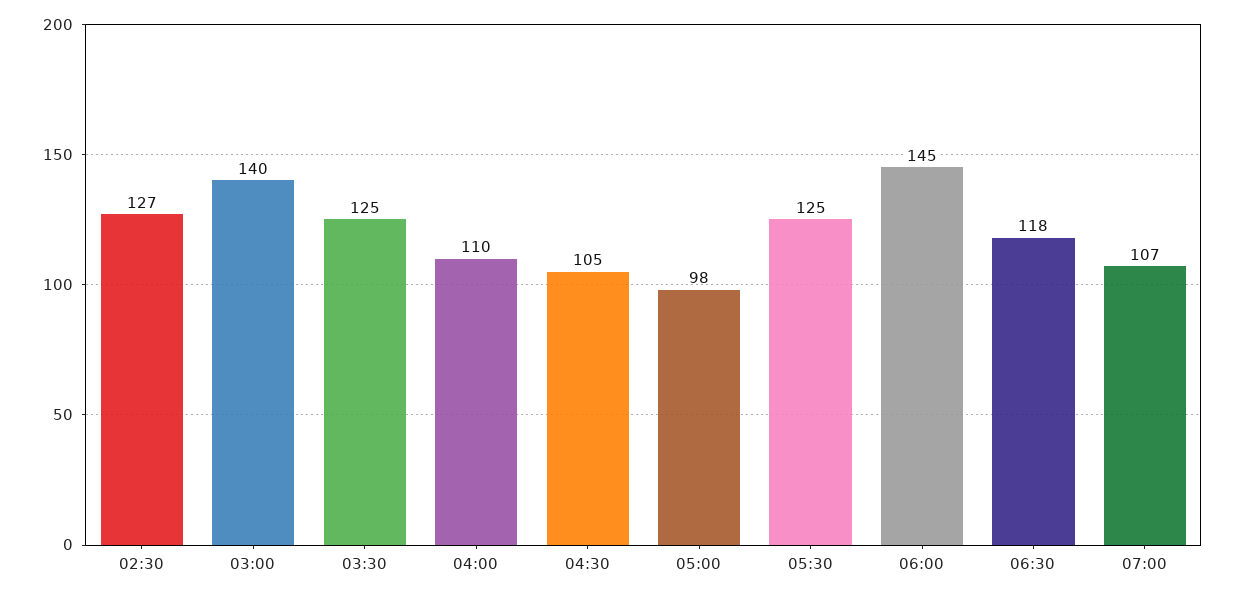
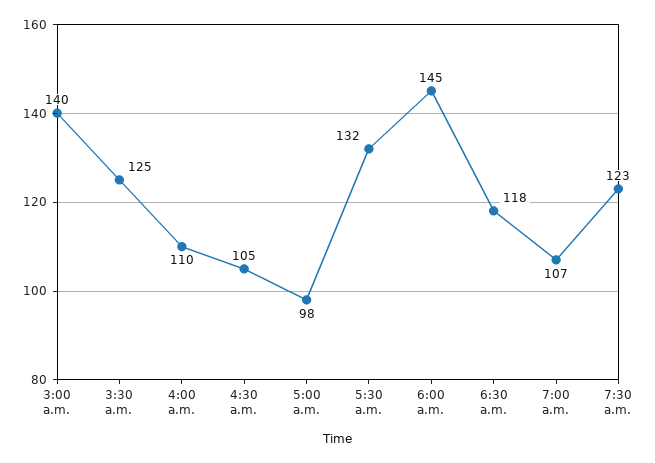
02:30: 127 -> none
05:30: 125 -> 132
7:30 a.m.: none -> 123

